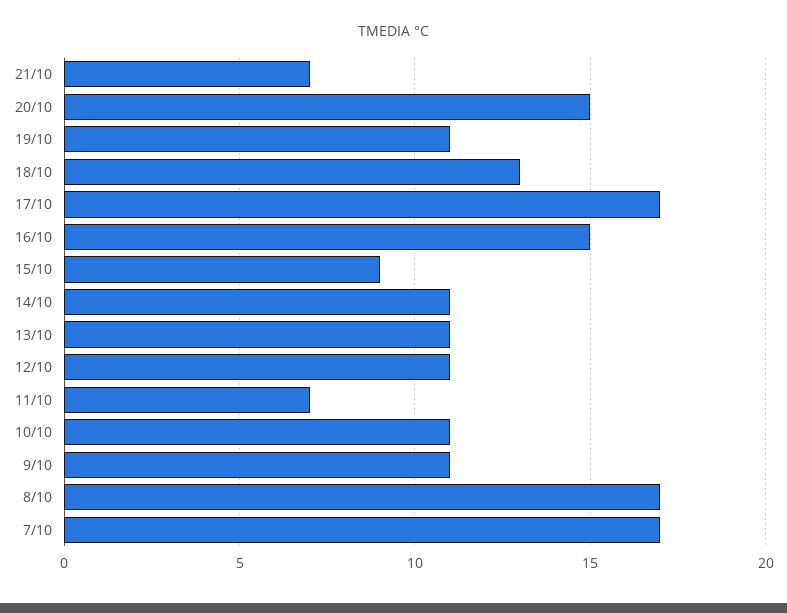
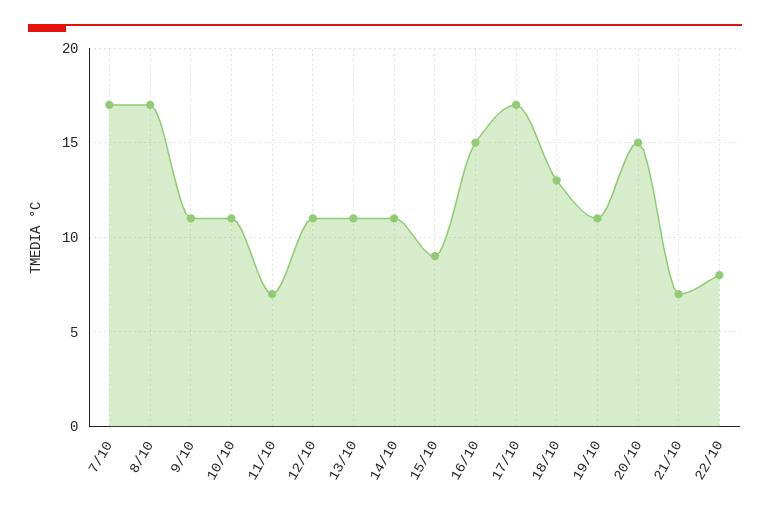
22/10: none -> 8

